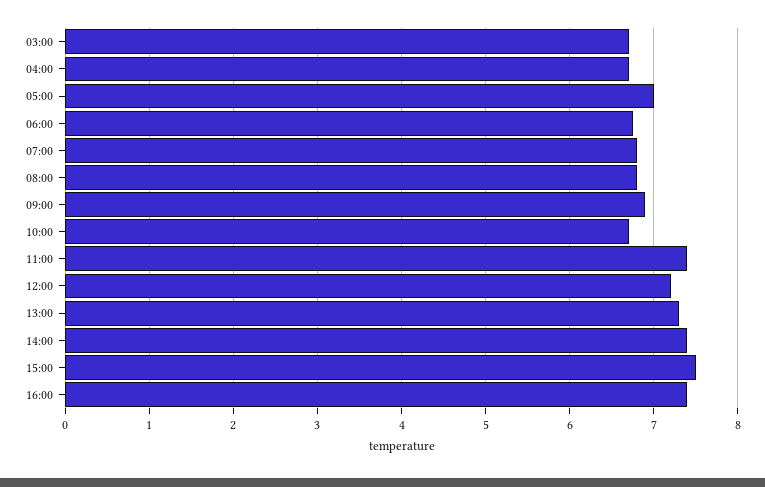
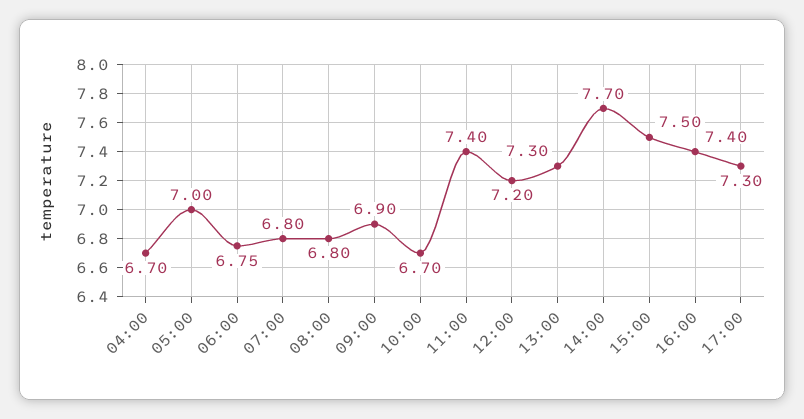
03:00: 6.7 -> none
14:00: 7.4 -> 7.7
17:00: none -> 7.3

